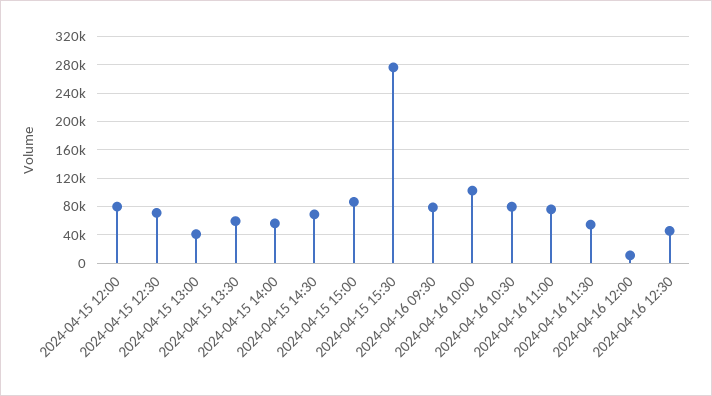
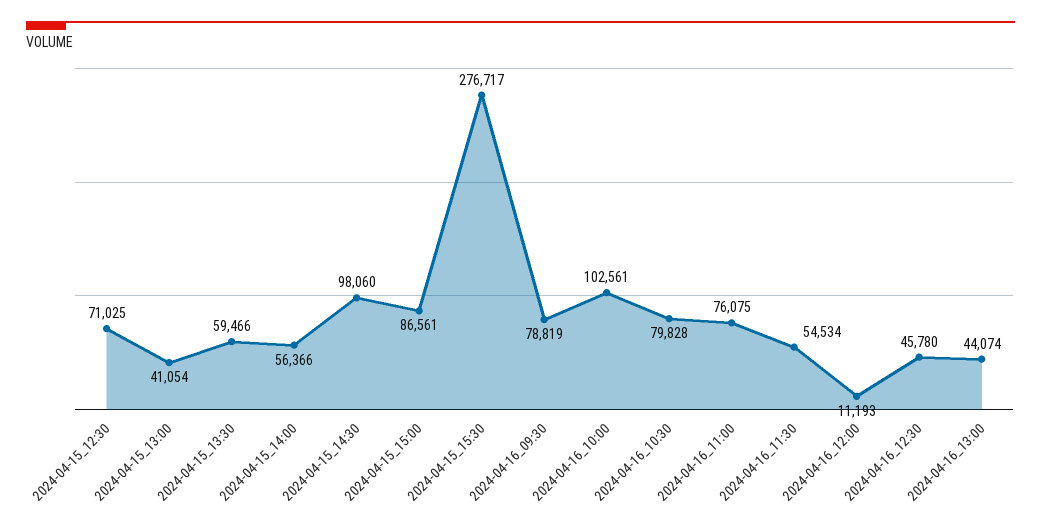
2024-04-15 12:00: 80000 -> none
2024-04-15 14:30: 70000 -> 98060
2024-04-16_13:00: none -> 44074

